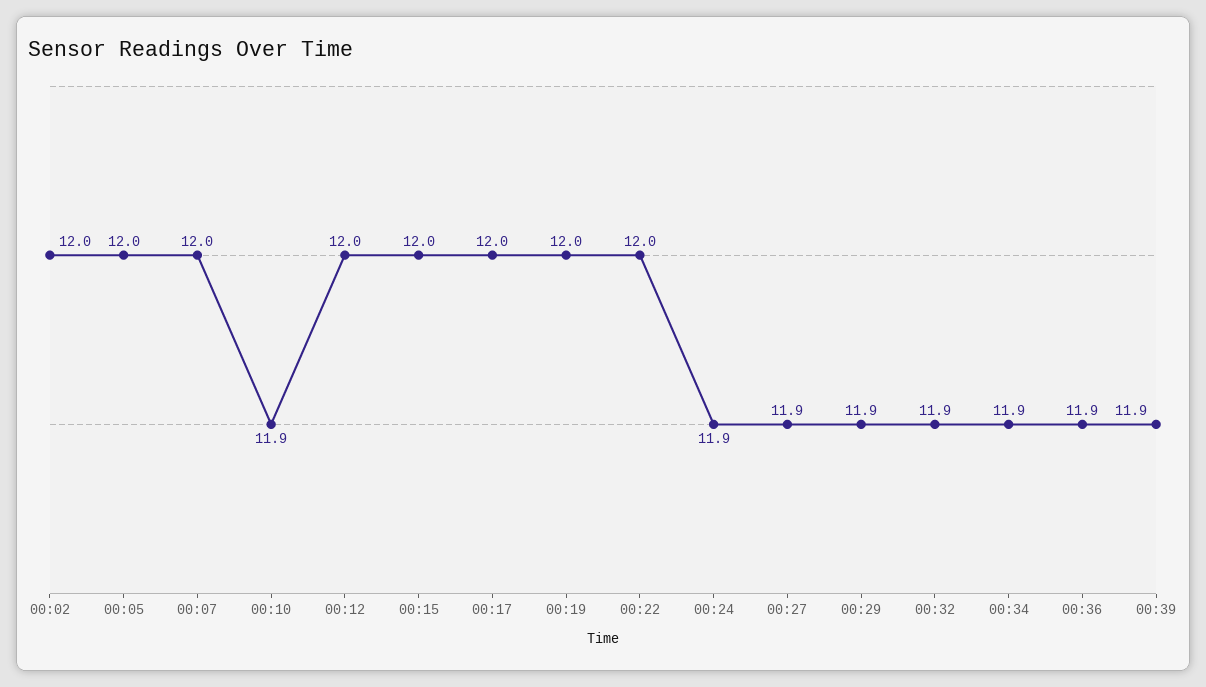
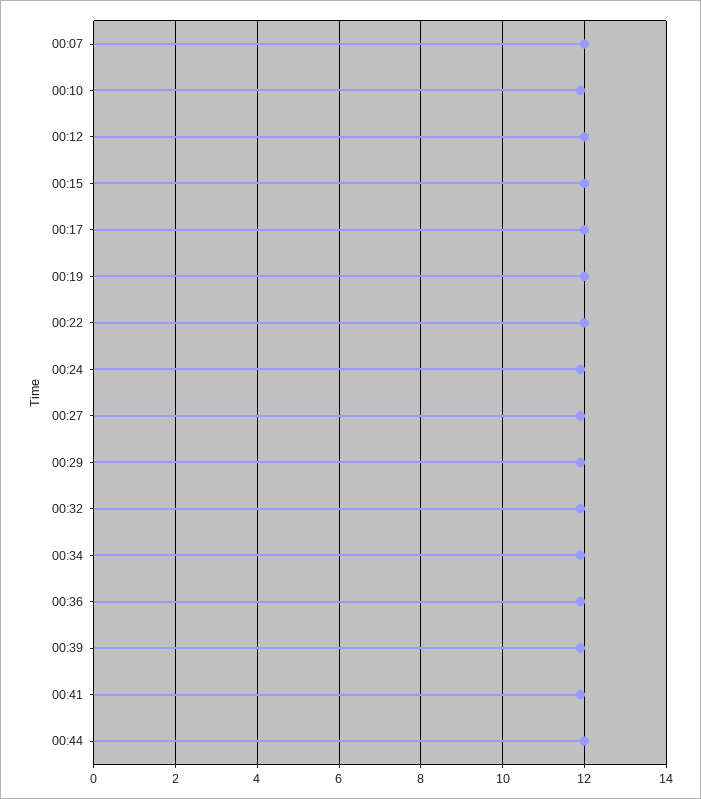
00:02: 12 -> none
00:05: 12 -> none
00:41: none -> 12
00:44: none -> 12

